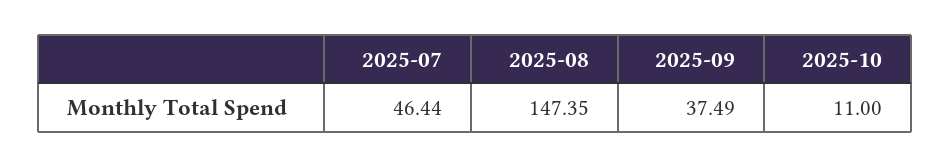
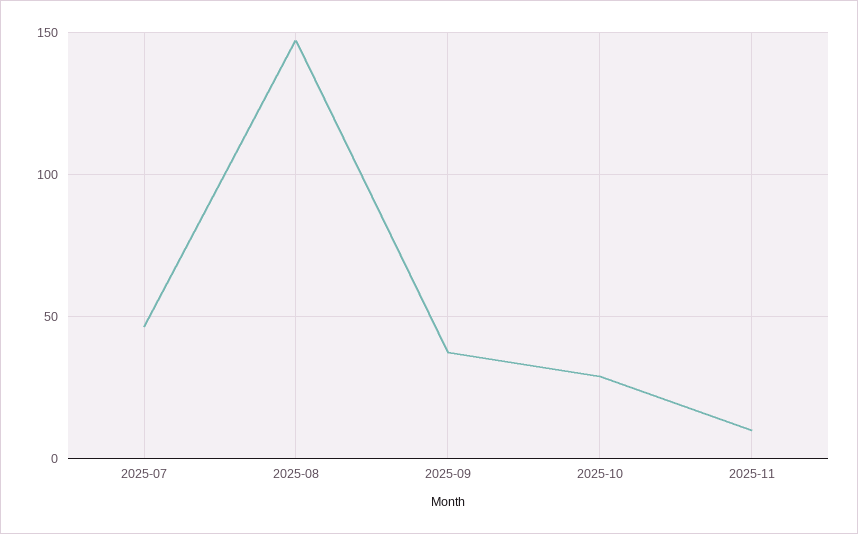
2025-10: 11 -> 30
2025-11: none -> 10

